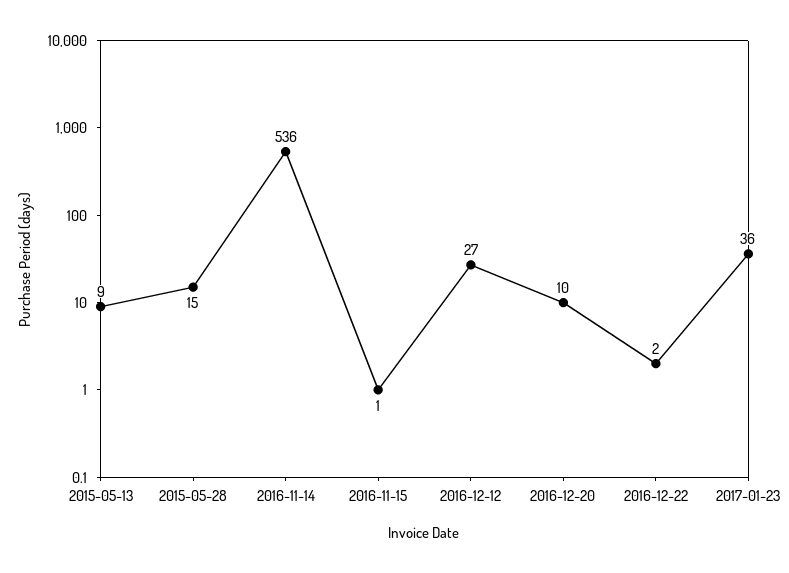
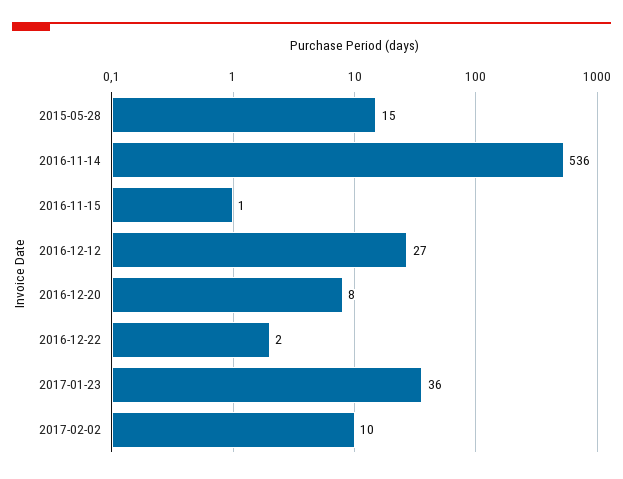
2015-05-13: 9 -> none
2016-12-20: 10 -> 8
2017-02-02: none -> 10

